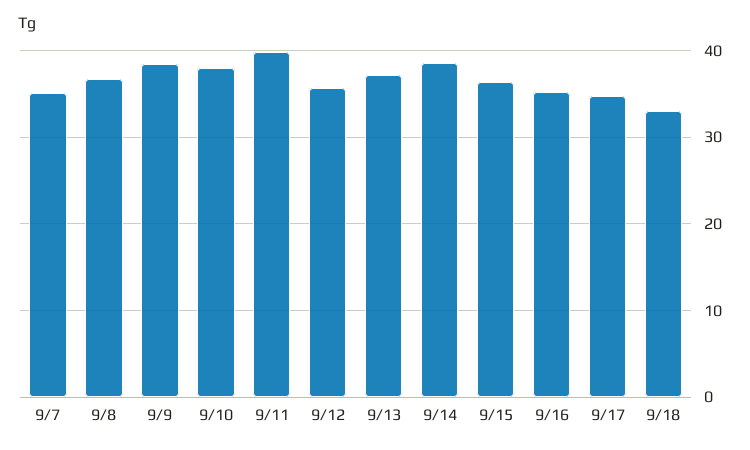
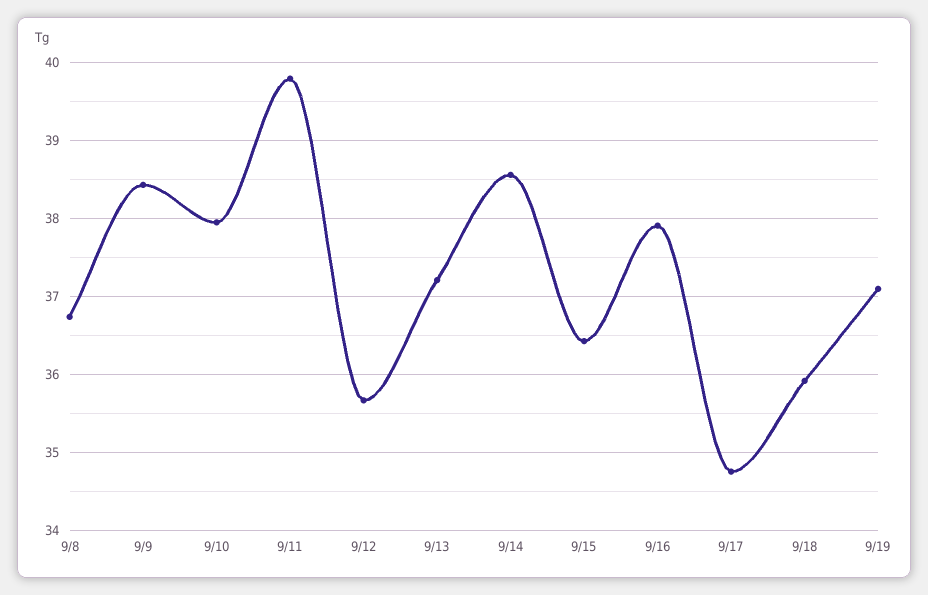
9/7: 35 -> none
9/16: 35 -> 37.9
9/18: 33 -> 35.9
9/19: none -> 37.1

